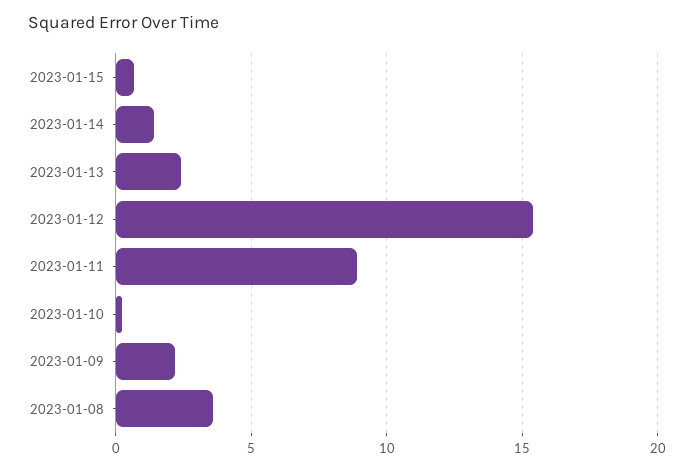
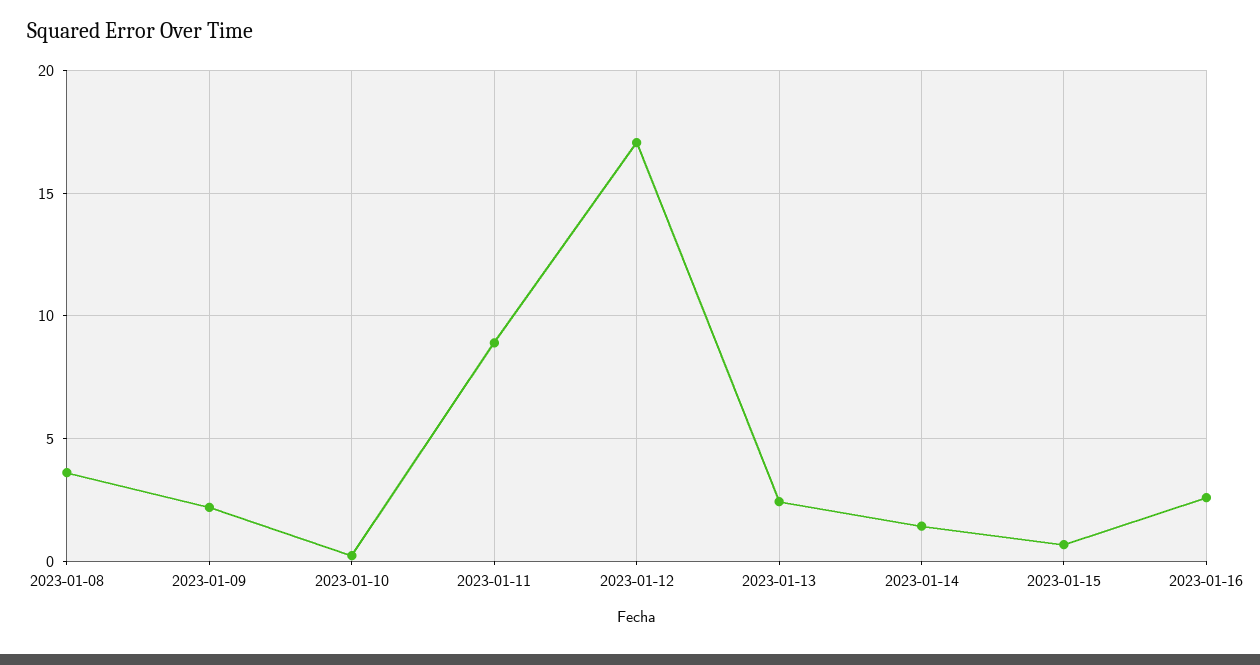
2023-01-12: 15.5 -> 17
2023-01-16: none -> 2.5

